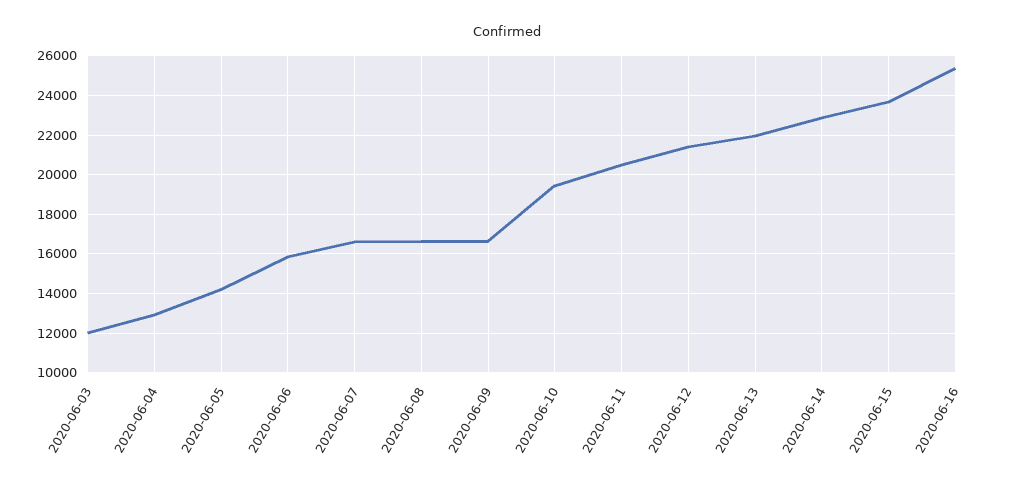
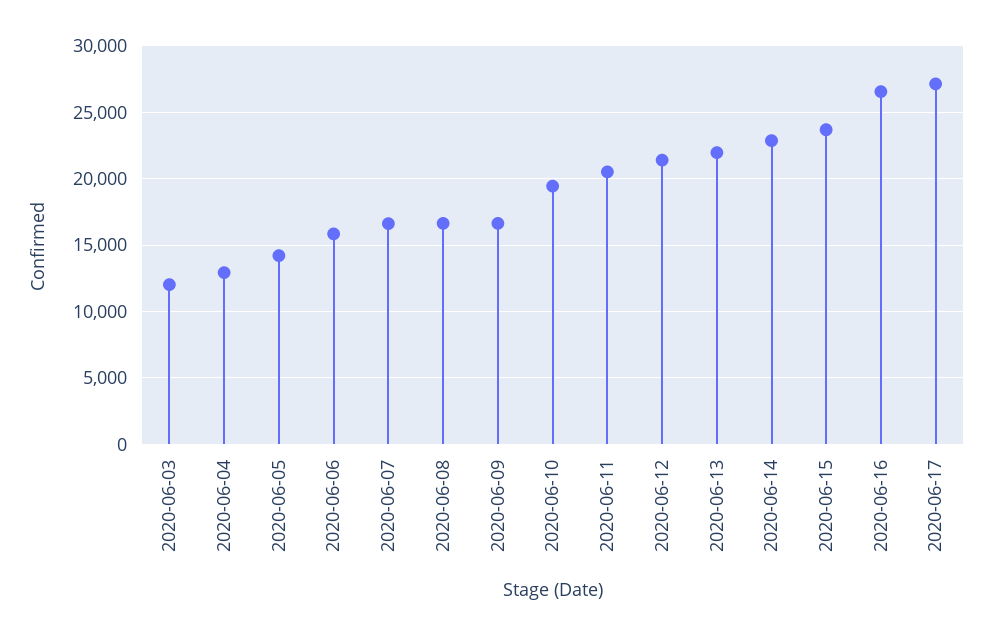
2020-06-16: 25500 -> 26500
2020-06-17: none -> 27000

